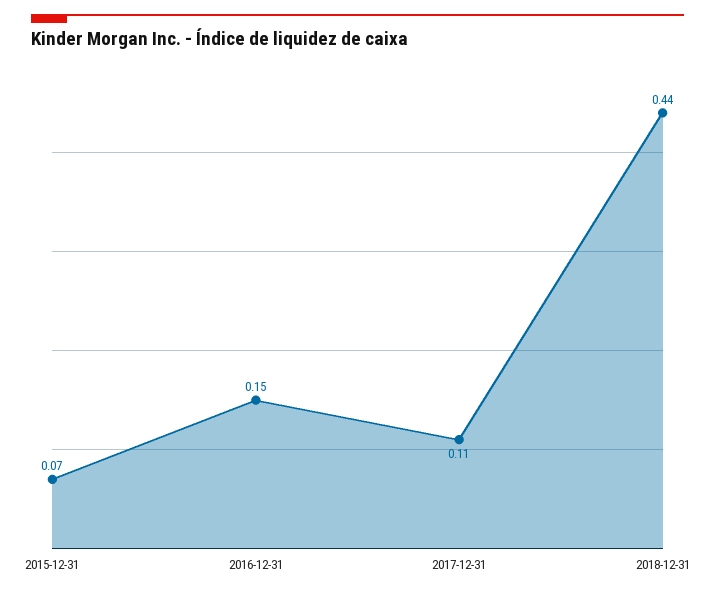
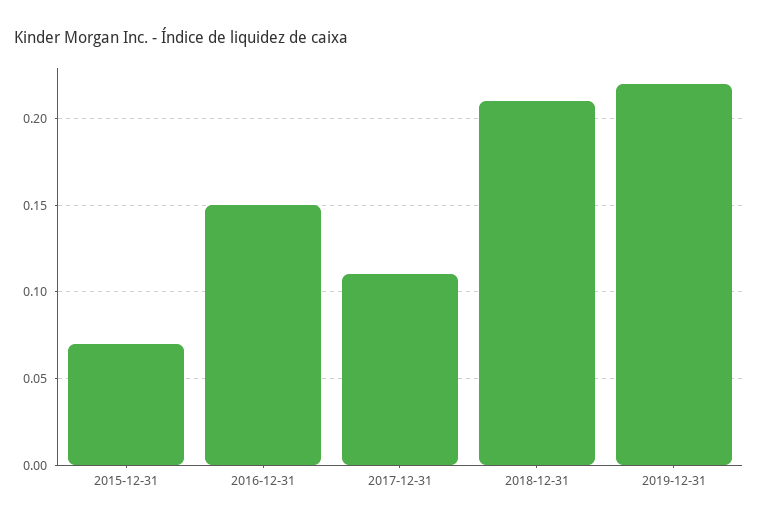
2018-12-31: 0.44 -> 0.21
2019-12-31: none -> 0.22

